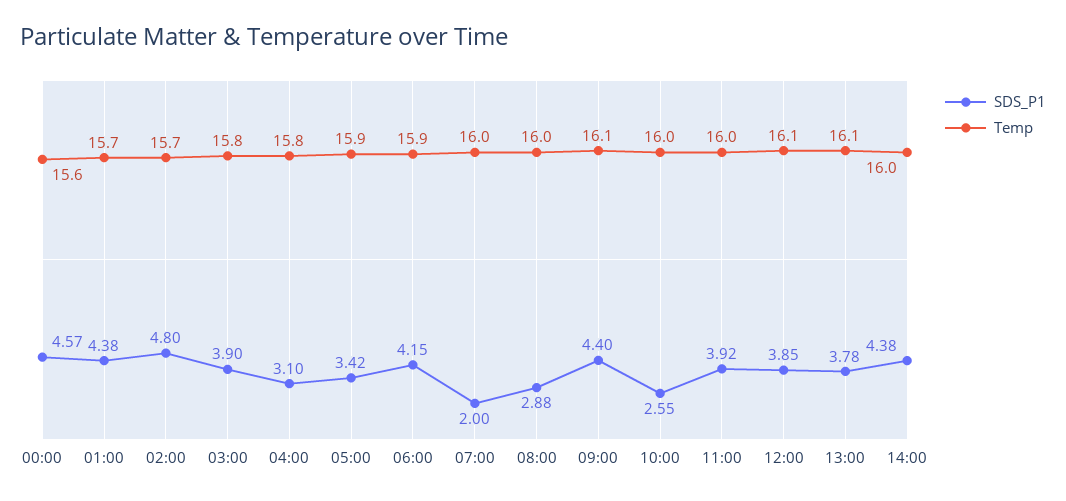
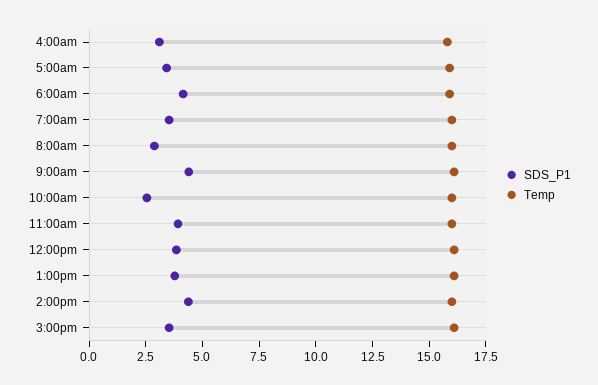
SDS_P1, 00:00: 4.57 -> none
Temp, 00:00: 15.6 -> none
SDS_P1, 01:00: 4.38 -> none
Temp, 01:00: 15.7 -> none
SDS_P1, 02:00: 4.8 -> none
Temp, 02:00: 15.7 -> none
SDS_P1, 03:00: 3.9 -> none
Temp, 03:00: 15.8 -> none
SDS_P1, 07:00: 2 -> 3.5
SDS_P1, 3:00pm: none -> 3.5
Temp, 3:00pm: none -> 16

